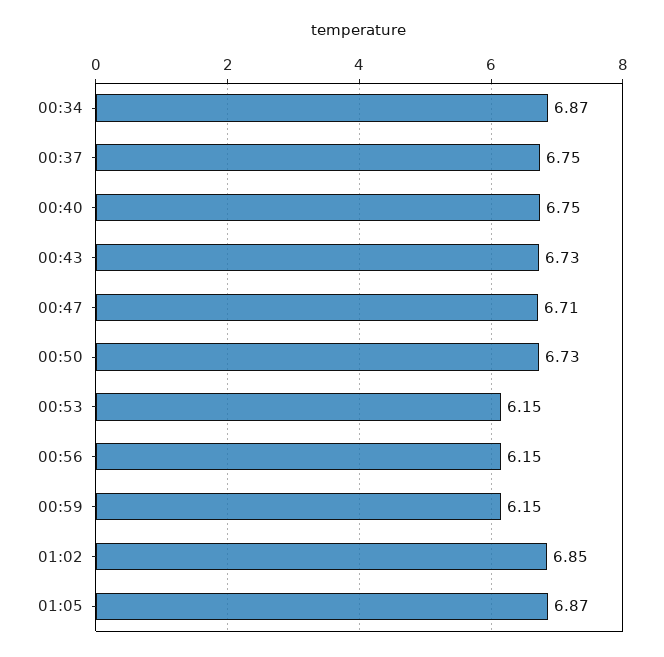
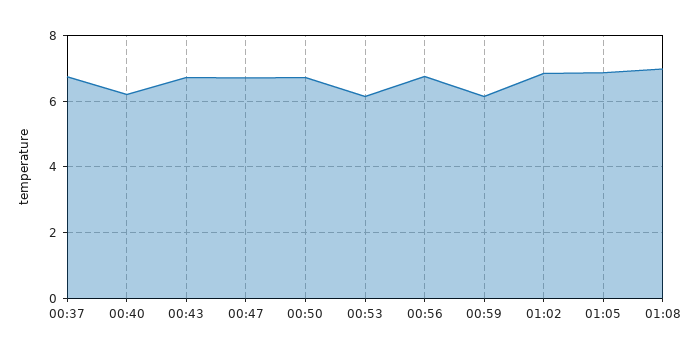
00:34: 6.87 -> none
00:40: 6.75 -> 6.2
00:56: 6.15 -> 6.8
01:08: none -> 7

